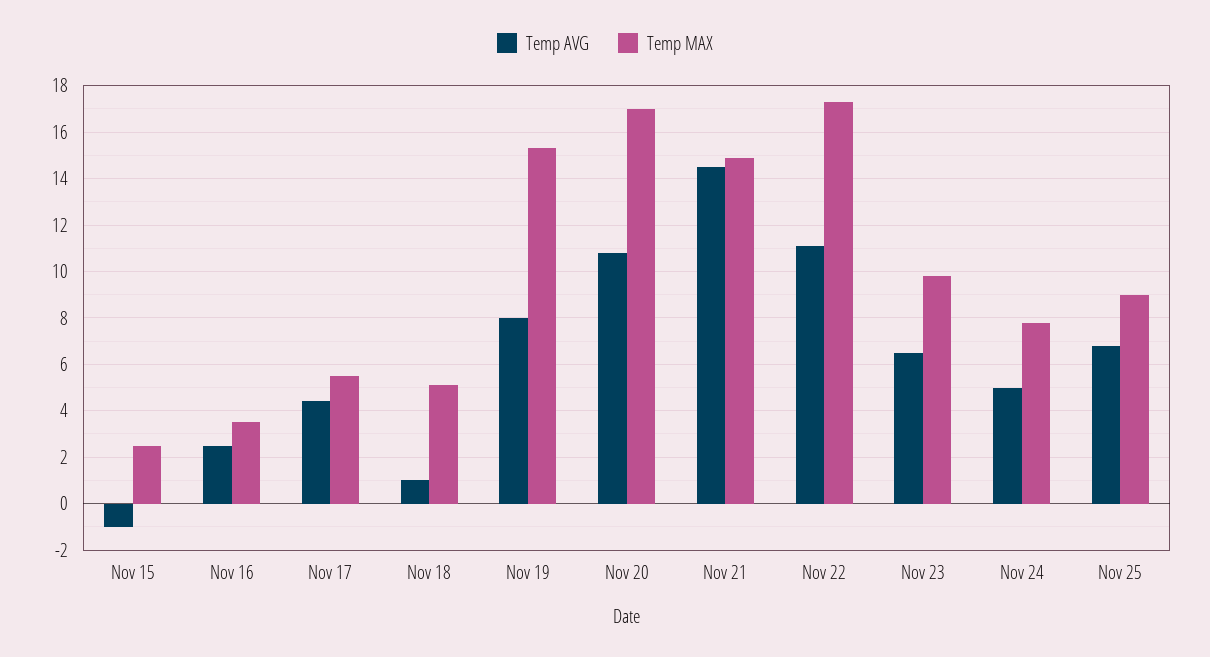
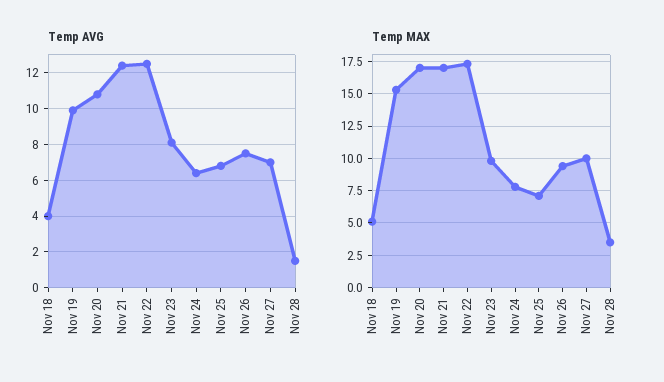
Temp AVG, Nov 15: -1 -> none
Temp MAX, Nov 15: 2.5 -> none
Temp AVG, Nov 16: 2.5 -> none
Temp MAX, Nov 16: 3.5 -> none
Temp AVG, Nov 17: 4.5 -> none
Temp MAX, Nov 17: 5.5 -> none
Temp AVG, Nov 18: 1 -> 4
Temp AVG, Nov 19: 8 -> 10
Temp AVG, Nov 21: 14.5 -> 12.5
Temp MAX, Nov 21: 15 -> 17
Temp AVG, Nov 22: 11 -> 12.5
Temp AVG, Nov 23: 6.5 -> 8
Temp AVG, Nov 24: 5 -> 6.5
Temp MAX, Nov 25: 9 -> 7
Temp AVG, Nov 26: none -> 7.5
Temp AVG, Nov 27: none -> 7
Temp AVG, Nov 28: none -> 1.5
Temp MAX, Nov 26: none -> 9.5
Temp MAX, Nov 27: none -> 10
Temp MAX, Nov 28: none -> 3.5

